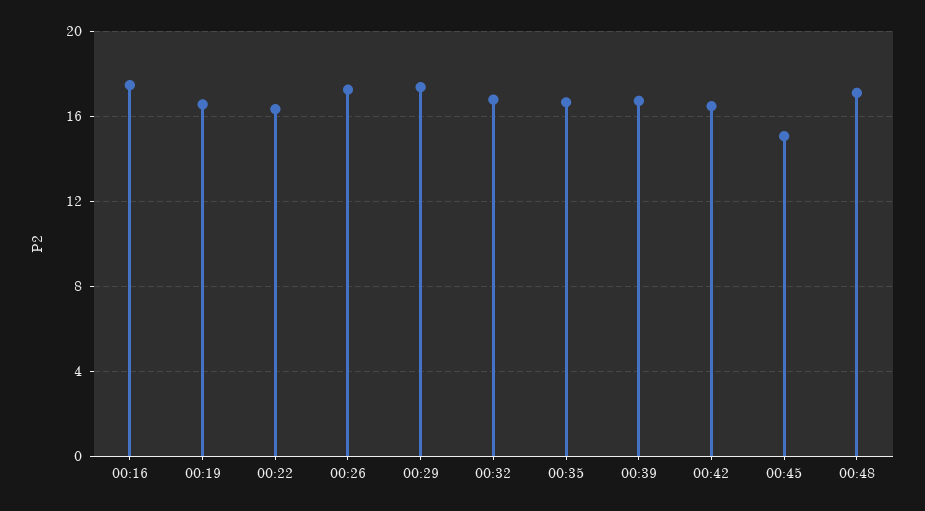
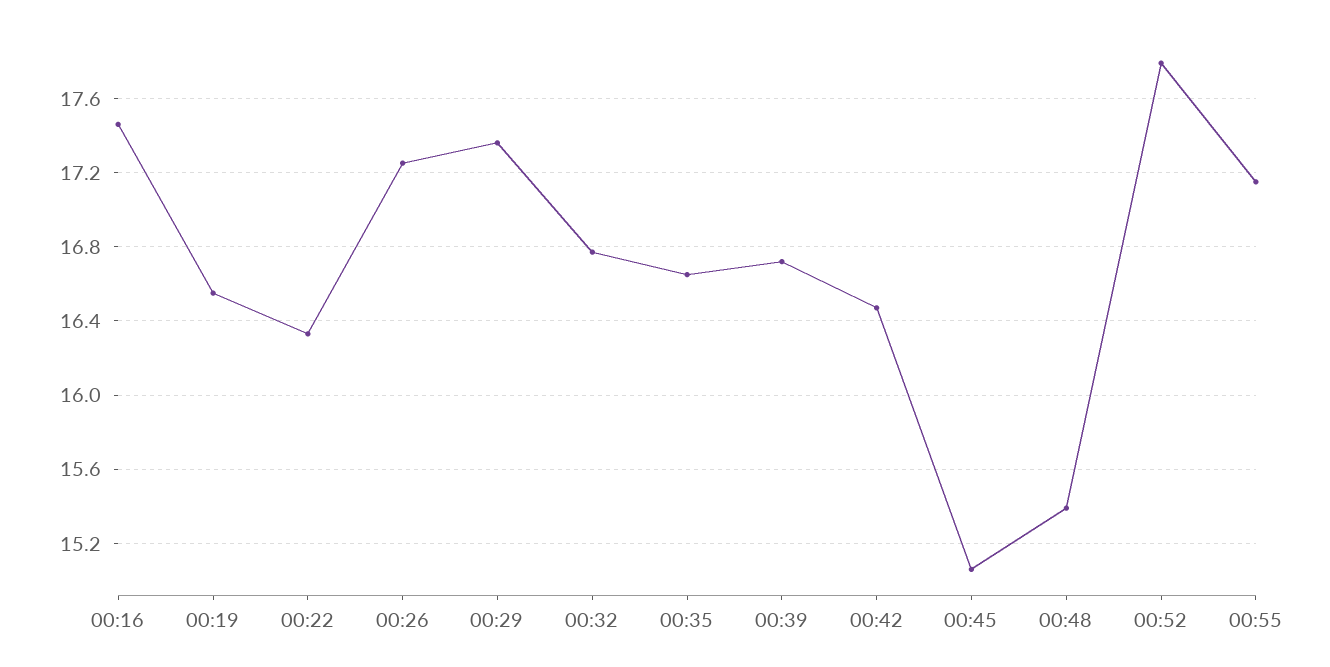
00:48: 17 -> 15.4
00:52: none -> 17.8
00:55: none -> 17.15

